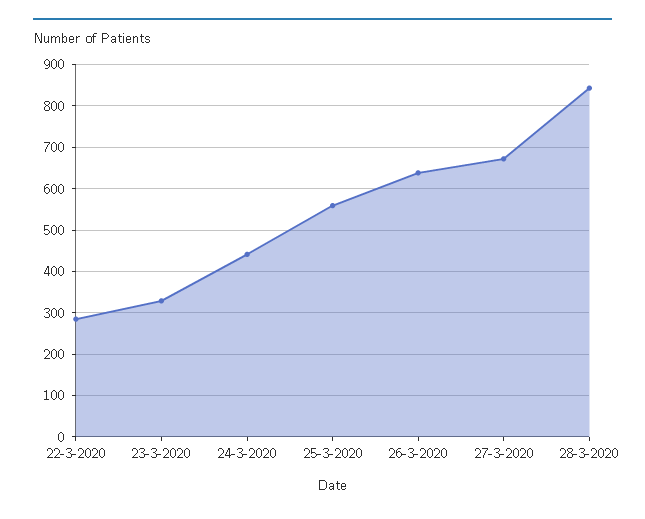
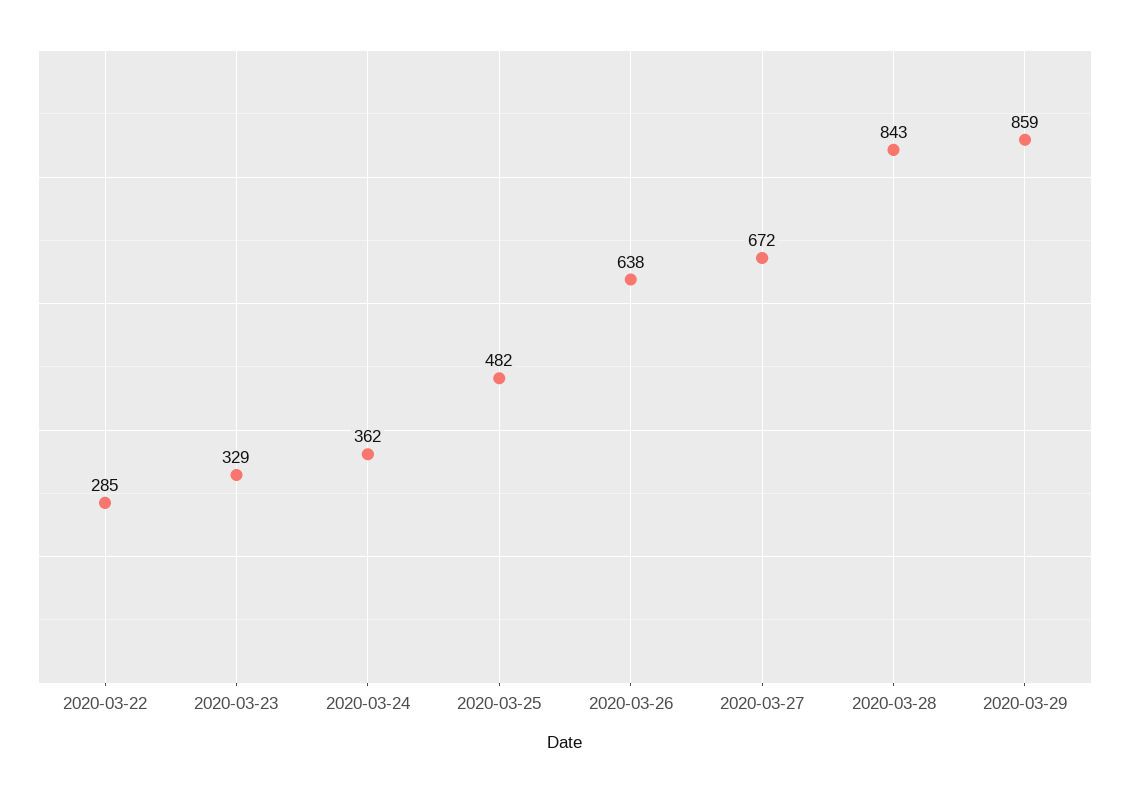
24-3-2020: 440 -> 362
25-3-2020: 560 -> 482
2020-03-29: none -> 859

